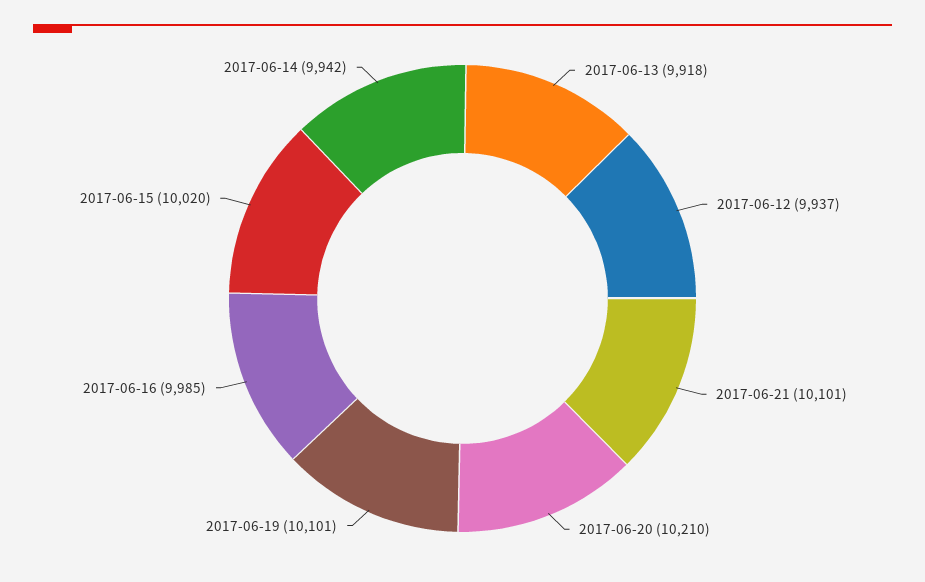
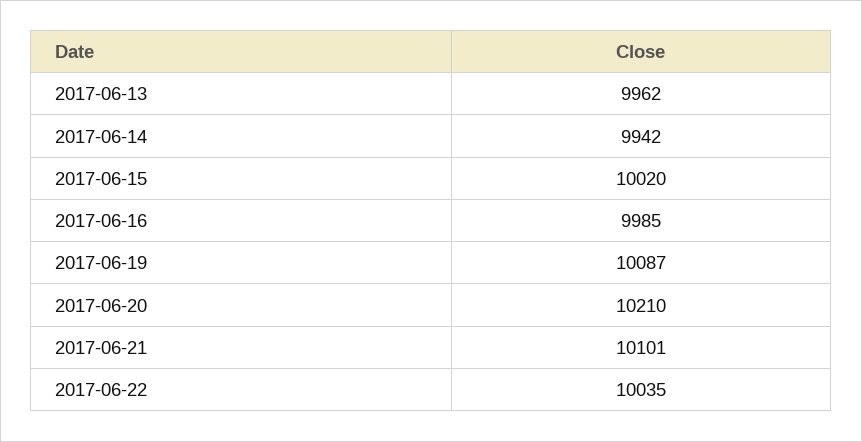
2017-06-13: 9918 -> 9962
2017-06-12: 9937 -> none
2017-06-19: 10101 -> 10087
2017-06-22: none -> 10035

